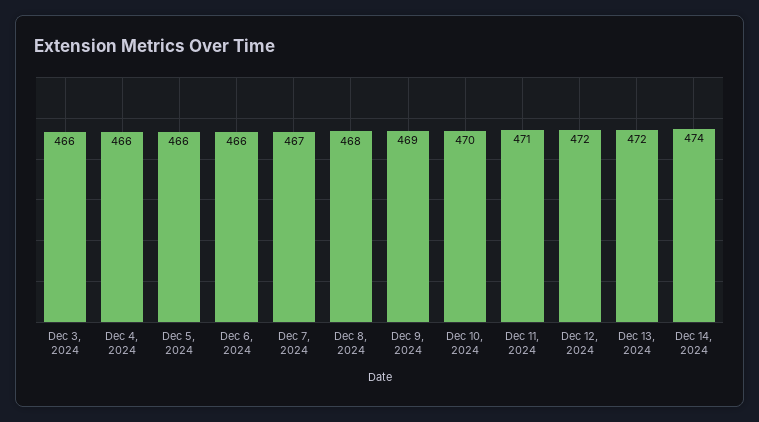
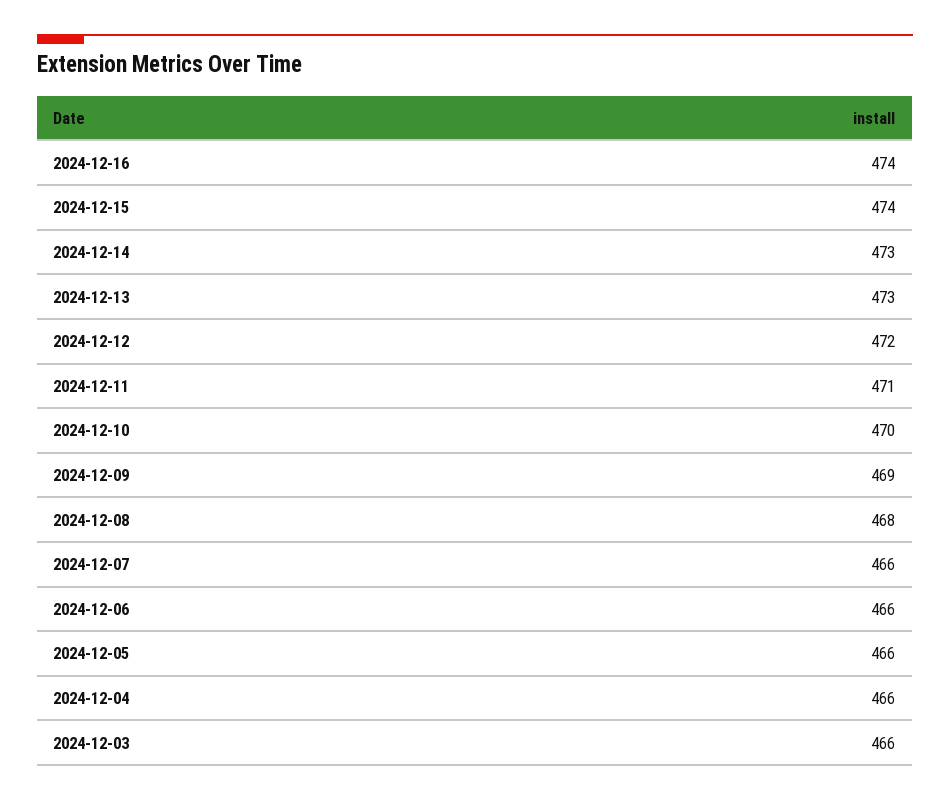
Dec 7, 2024: 467 -> 466
Dec 13, 2024: 472 -> 473
Dec 14, 2024: 474 -> 473
2024-12-16: none -> 474
2024-12-15: none -> 474

